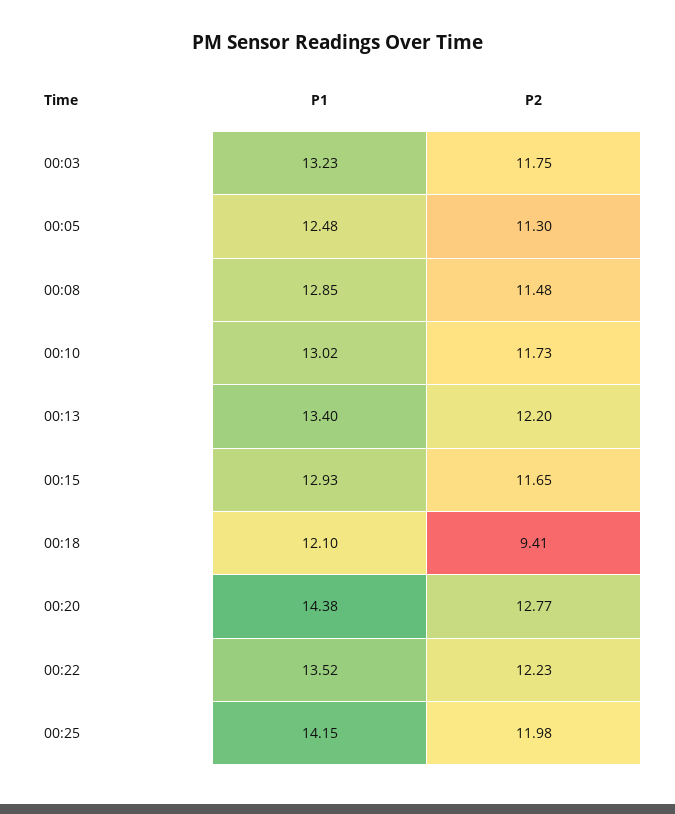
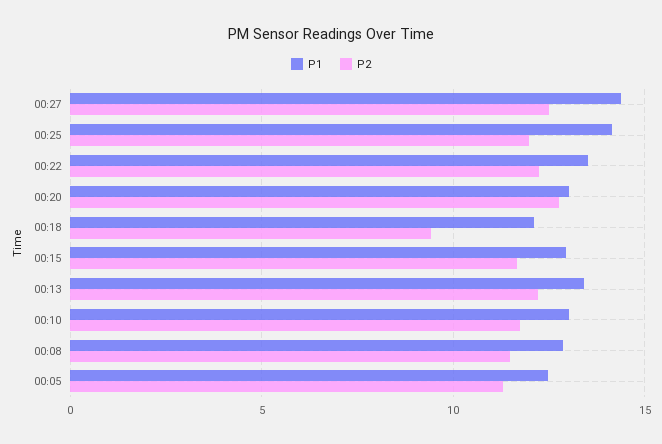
P1, 00:03: 13.23 -> none
P2, 00:03: 11.75 -> none
P1, 00:20: 14.38 -> 13
P1, 00:27: none -> 14.5
P2, 00:27: none -> 12.5

